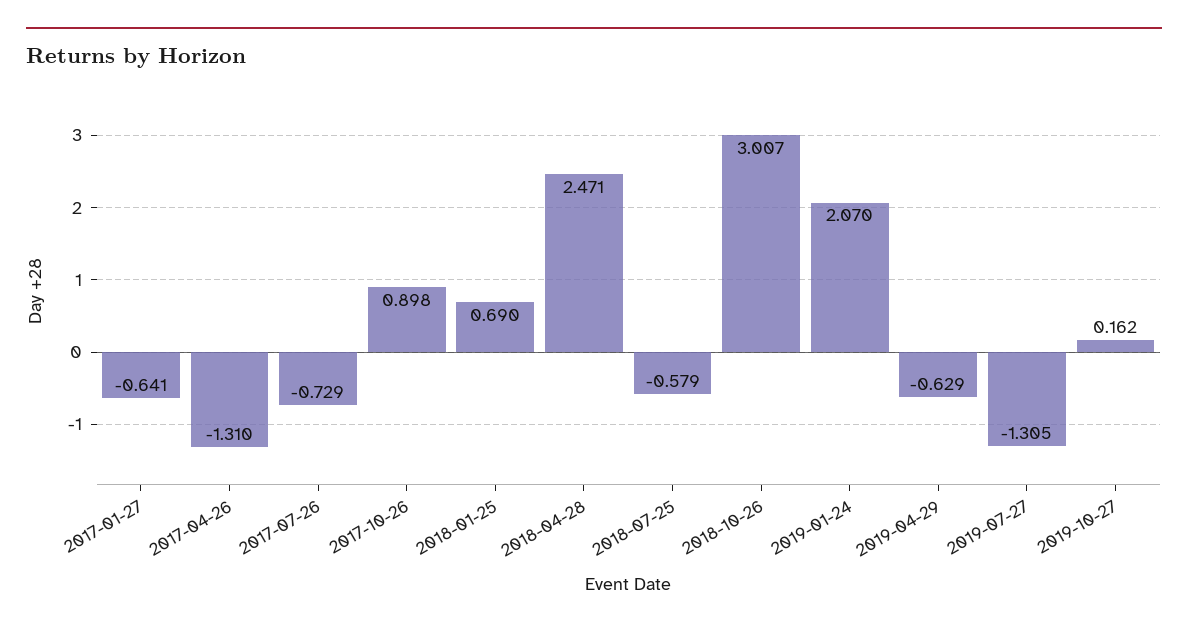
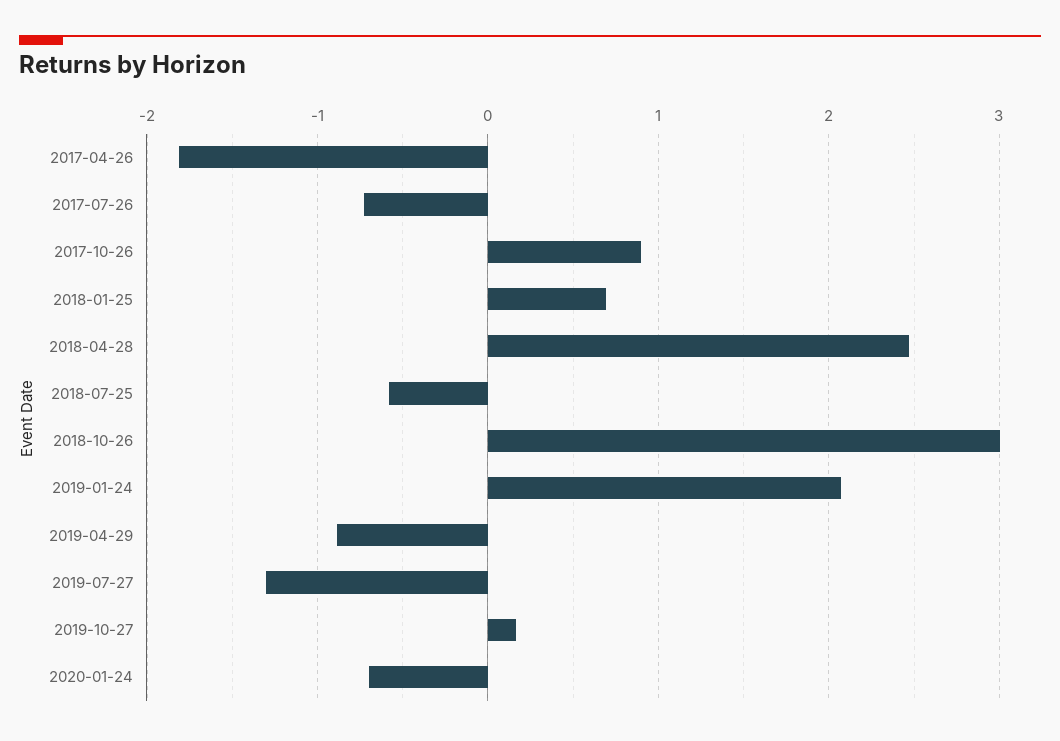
2017-01-27: -0.641 -> none
2017-04-26: -1.31 -> -1.8
2019-04-29: -0.629 -> -0.9
2020-01-24: none -> -0.7

